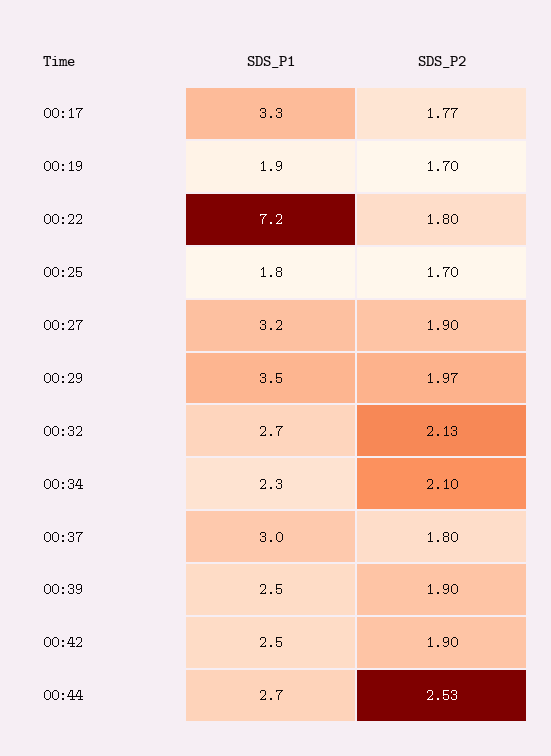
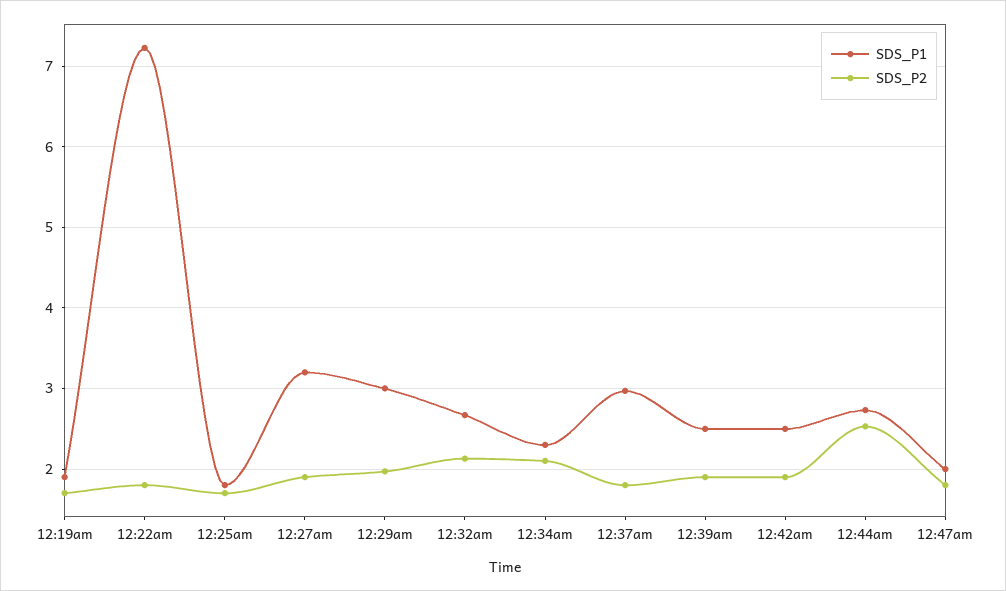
SDS_P1, 00:17: 3.3 -> none
SDS_P2, 00:17: 1.77 -> none
SDS_P1, 00:29: 3.5 -> 3
SDS_P1, 12:47am: none -> 2
SDS_P2, 12:47am: none -> 1.8

